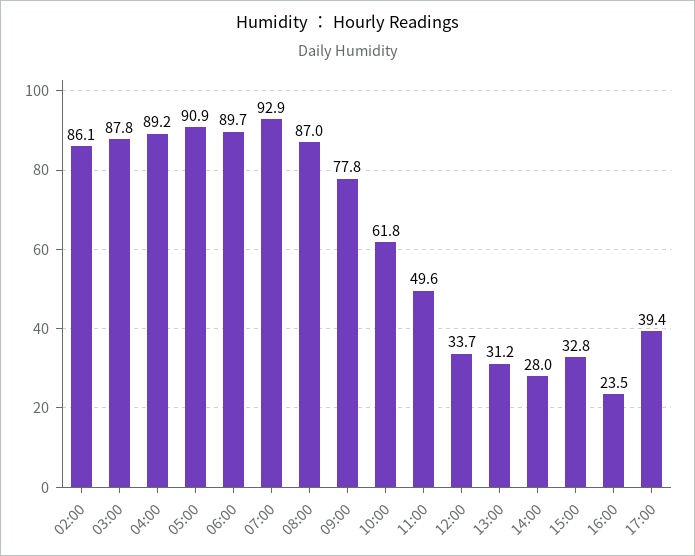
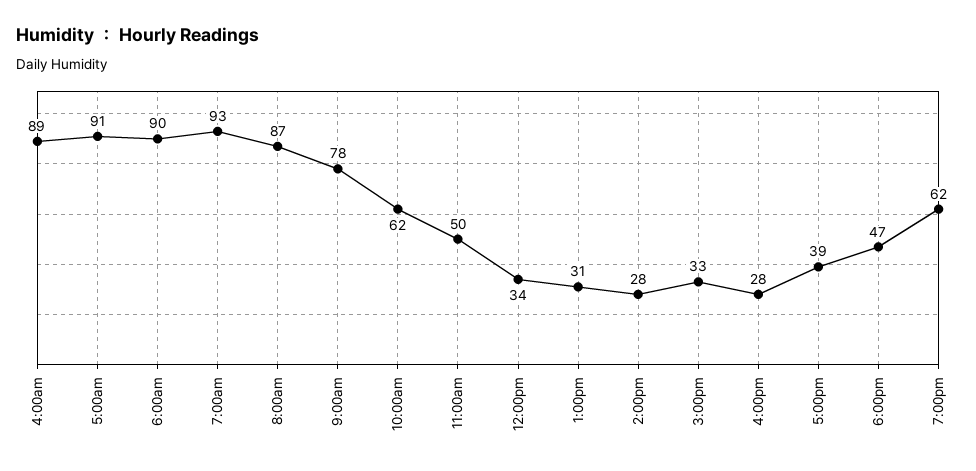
02:00: 86.1 -> none
03:00: 87.8 -> none
16:00: 23.5 -> 28
6:00pm: none -> 47
7:00pm: none -> 62

